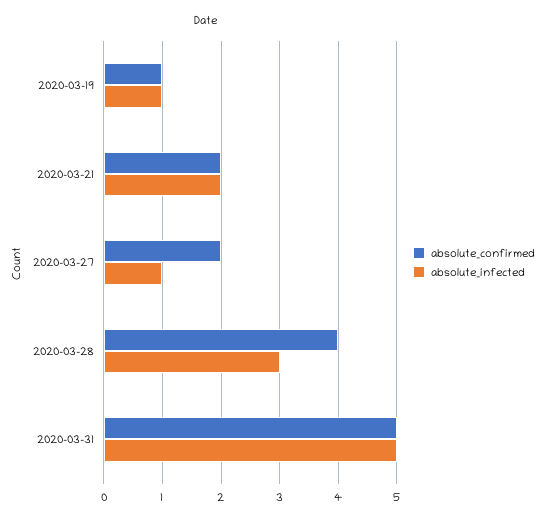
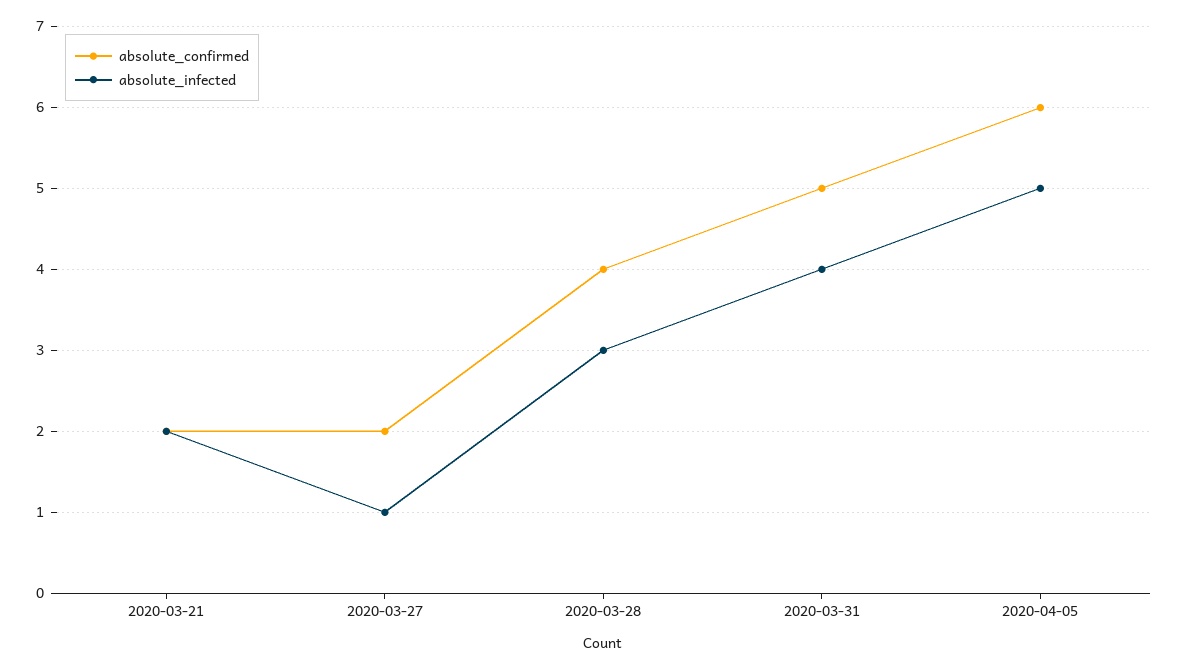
absolute_confirmed, 2020-03-19: 1 -> none
absolute_infected, 2020-03-19: 1 -> none
absolute_infected, 2020-03-31: 5 -> 4
absolute_confirmed, 2020-04-05: none -> 6
absolute_infected, 2020-04-05: none -> 5

